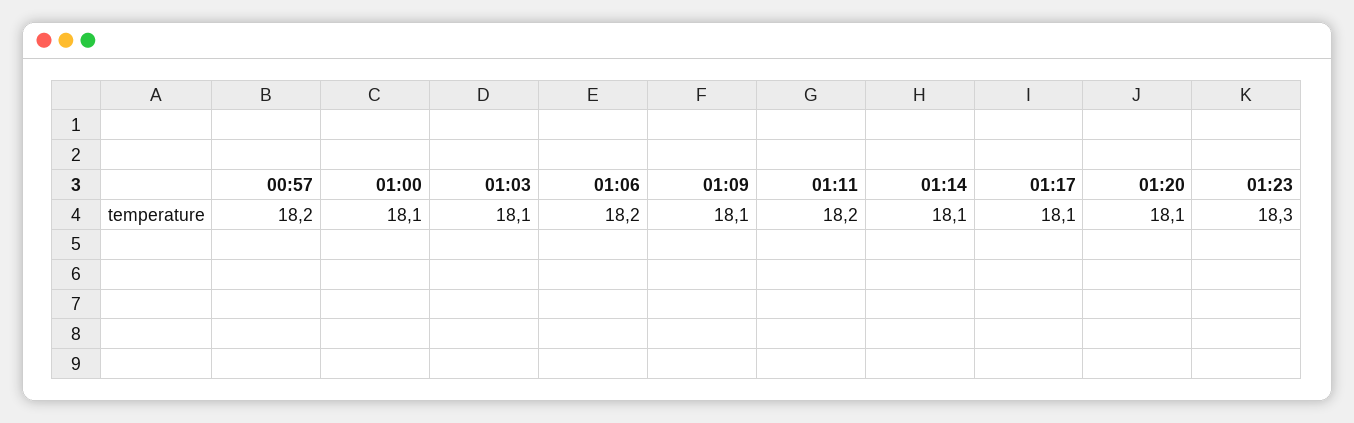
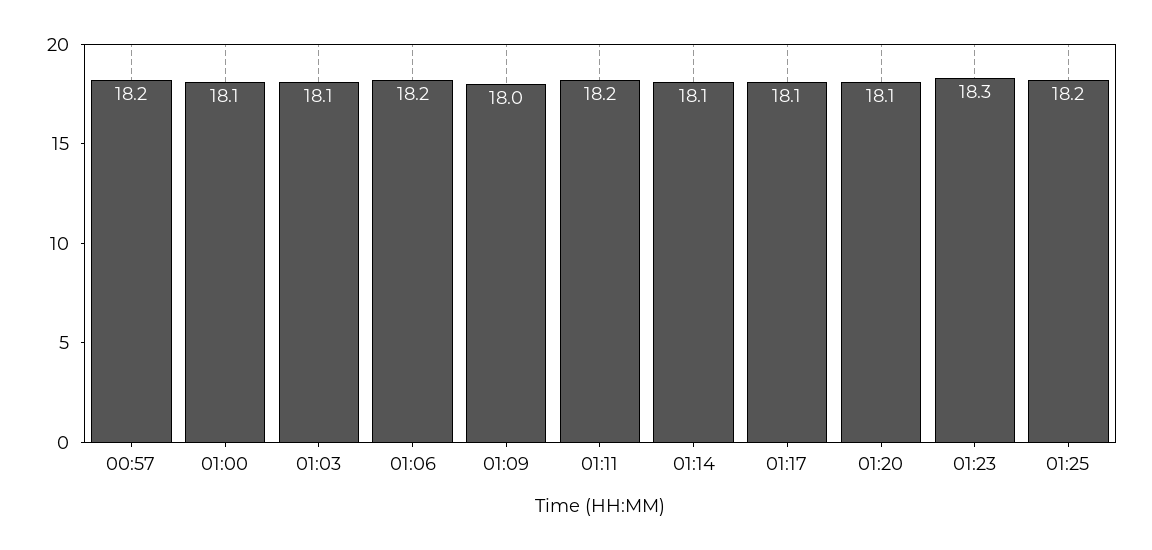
01:09: 18.1 -> 18
01:25: none -> 18.2

